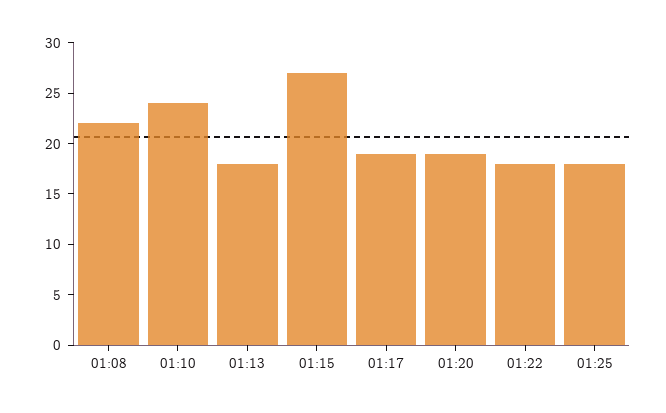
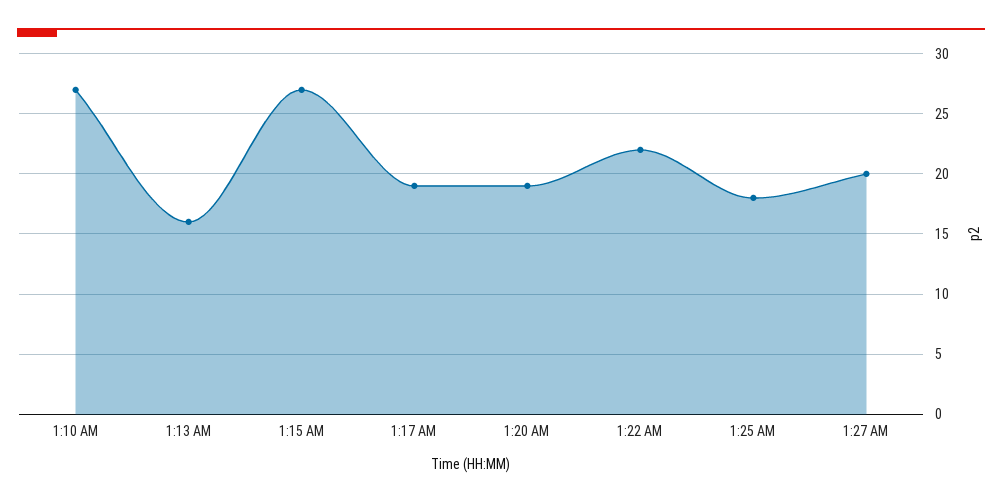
01:08: 22 -> none
01:10: 24 -> 27
01:13: 18 -> 16
01:22: 18 -> 22
1:27 AM: none -> 20

